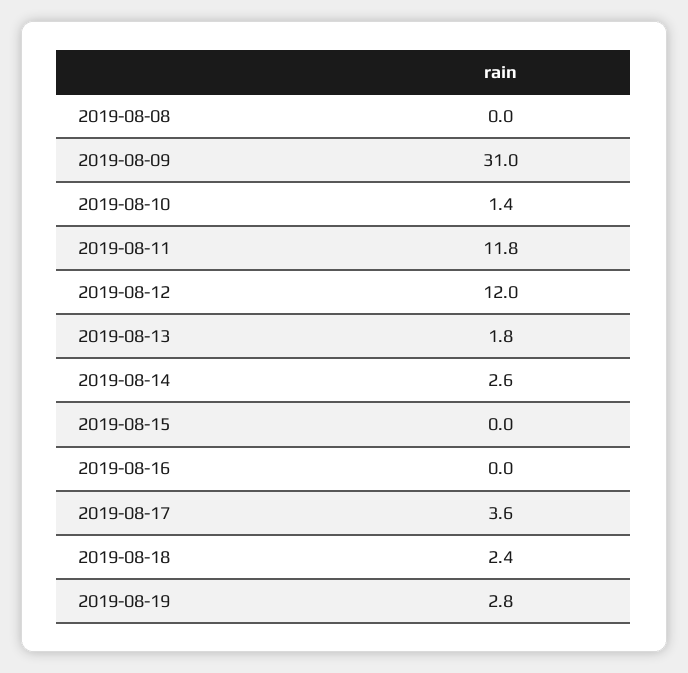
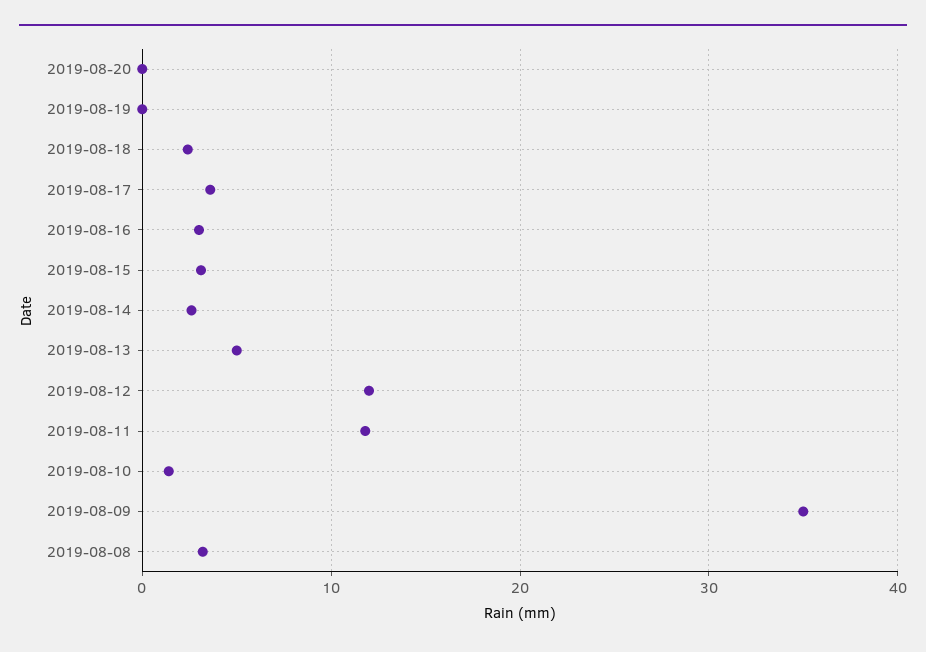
2019-08-08: 0 -> 3
2019-08-09: 31 -> 35
2019-08-13: 1.8 -> 5
2019-08-15: 0 -> 3
2019-08-16: 0 -> 3
2019-08-19: 2.8 -> 0
2019-08-20: none -> 0

